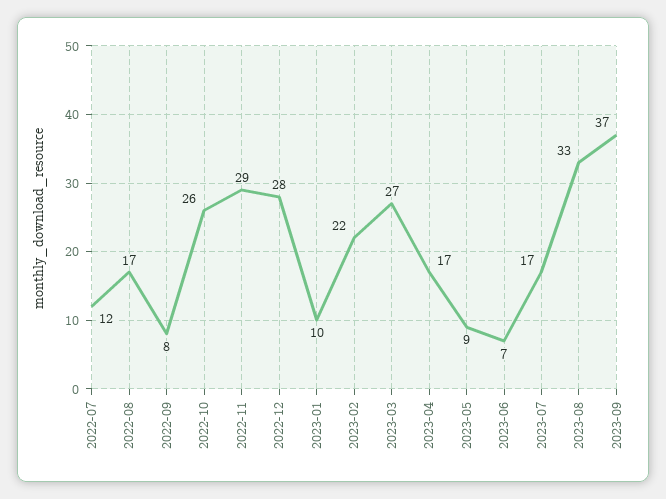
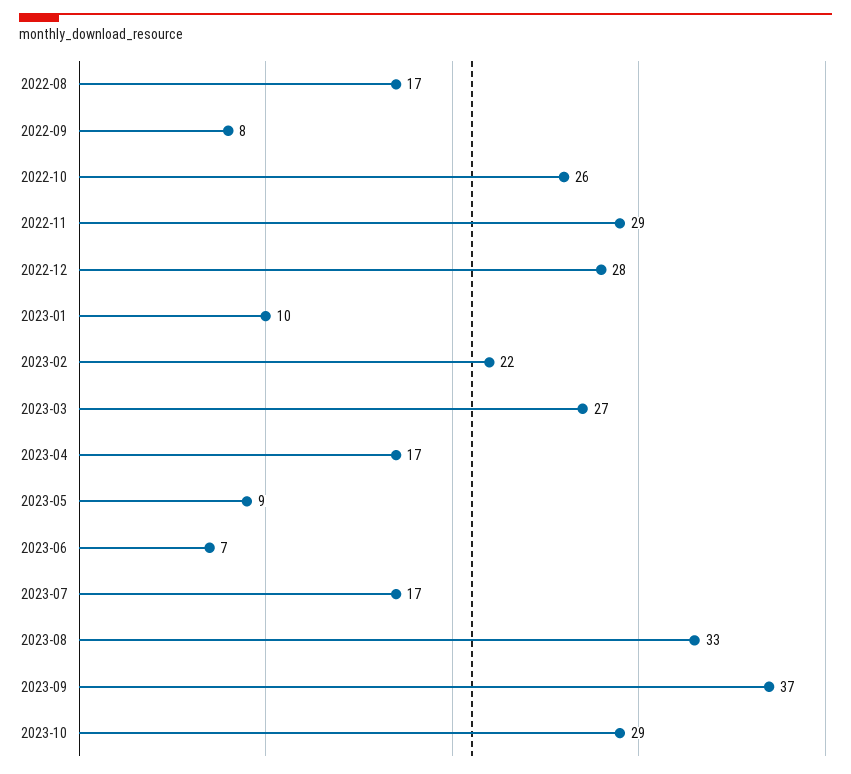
2022-07: 12 -> none
2023-10: none -> 29

